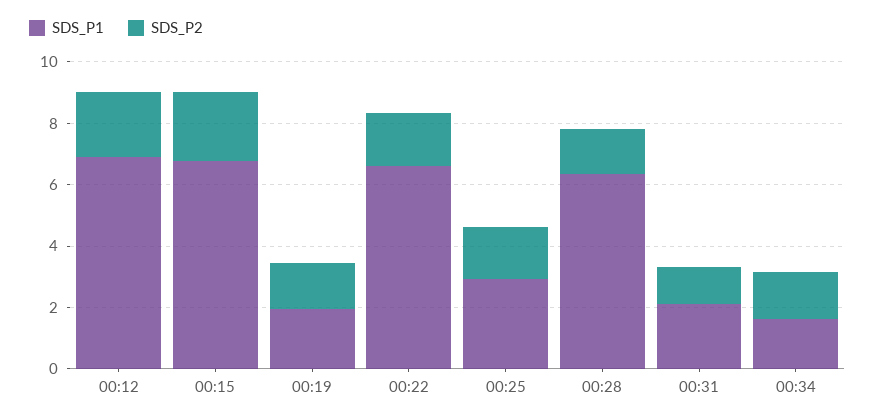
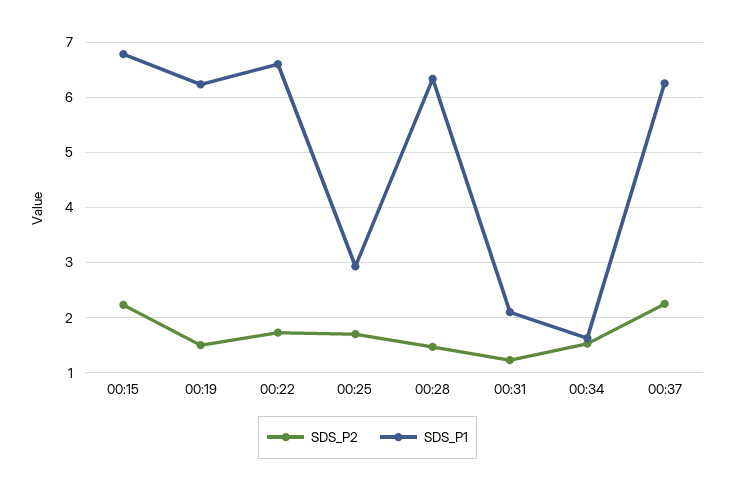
SDS_P1, 00:12: 7 -> none
SDS_P2, 00:12: 2 -> none
SDS_P1, 00:19: 2 -> 6.2
SDS_P2, 00:37: none -> 2.2
SDS_P1, 00:37: none -> 6.2

